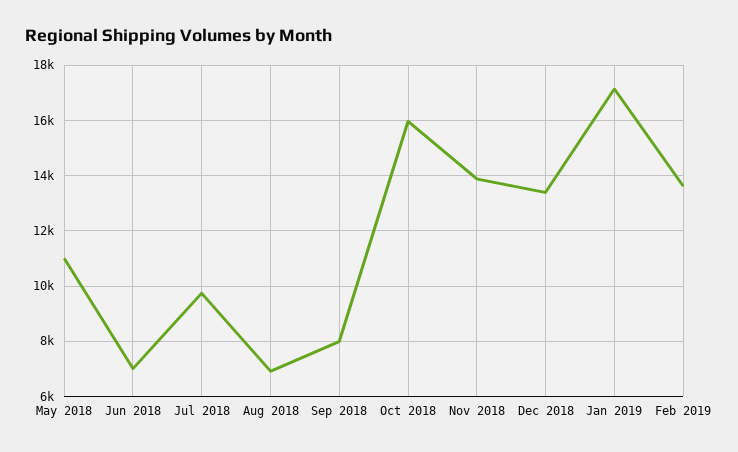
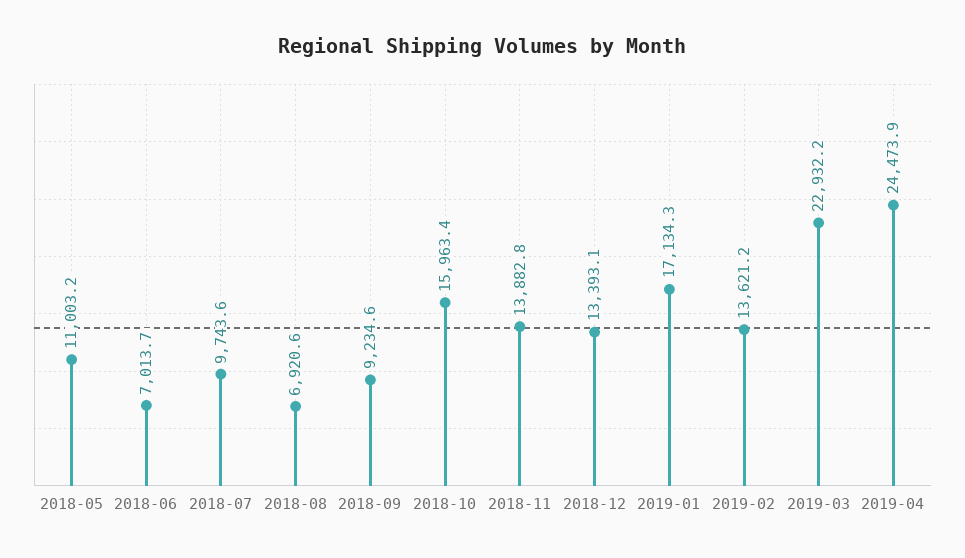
Sep 2018: 8000 -> 9234.6
2019-03: none -> 22932.2
2019-04: none -> 24473.9

